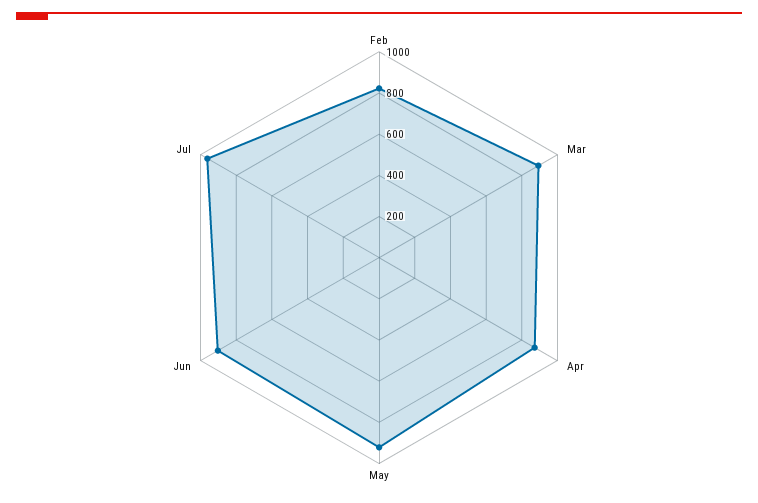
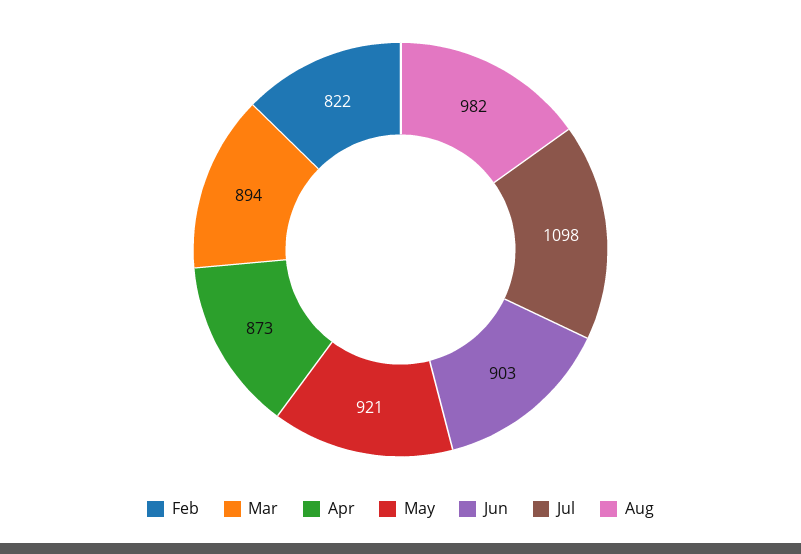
Jul: 950 -> 1098
Aug: none -> 982

